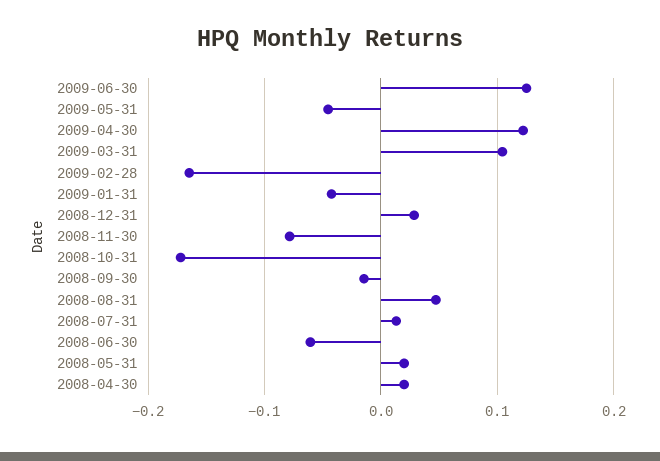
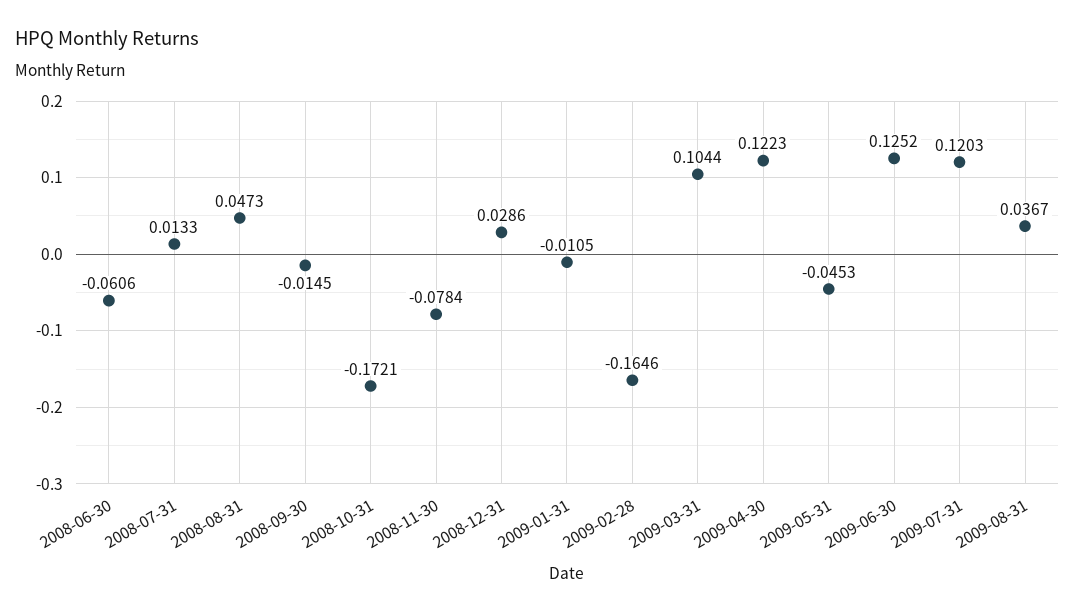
2009-01-31: -0.04 -> -0.0105
2008-05-31: 0.02 -> none
2008-04-30: 0.02 -> none
2009-07-31: none -> 0.1203
2009-08-31: none -> 0.0367

